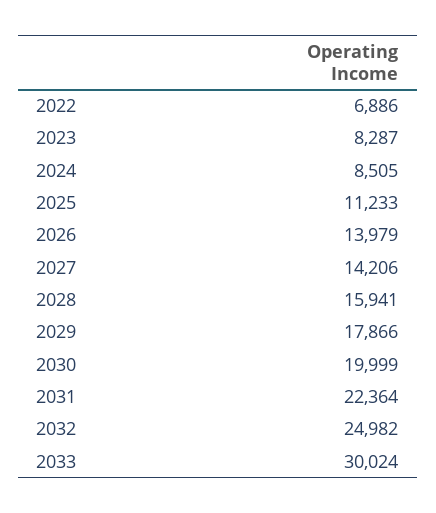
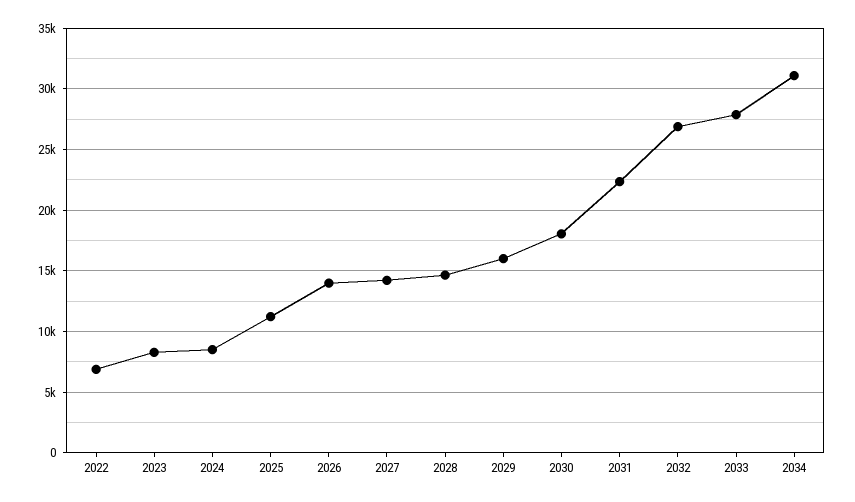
2028: 15941 -> 14500
2029: 17866 -> 16000
2030: 19999 -> 18000
2032: 24982 -> 27000
2033: 30024 -> 28000
2034: none -> 31000

